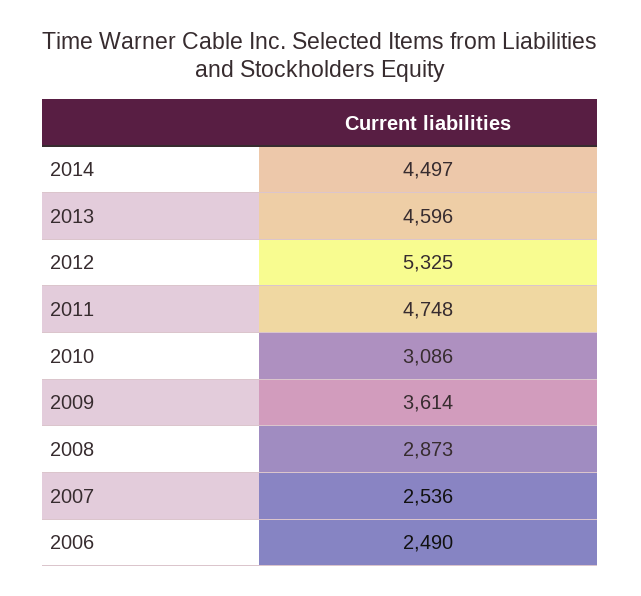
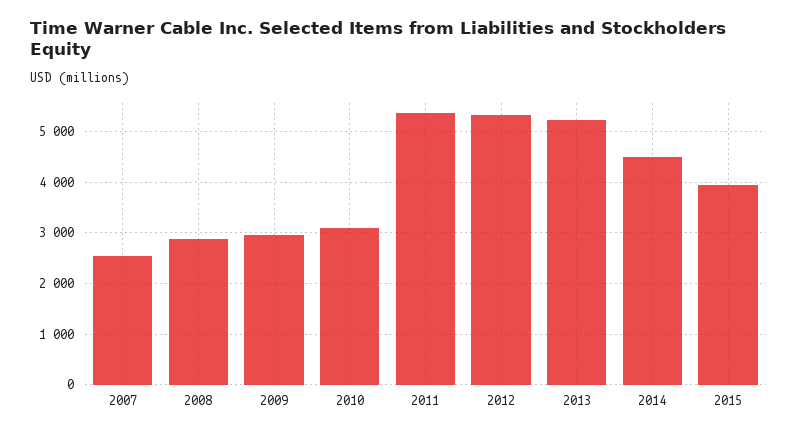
2013: 4596 -> 5200
2011: 4748 -> 5400
2009: 3614 -> 3000
2006: 2490 -> none
2015: none -> 4000

